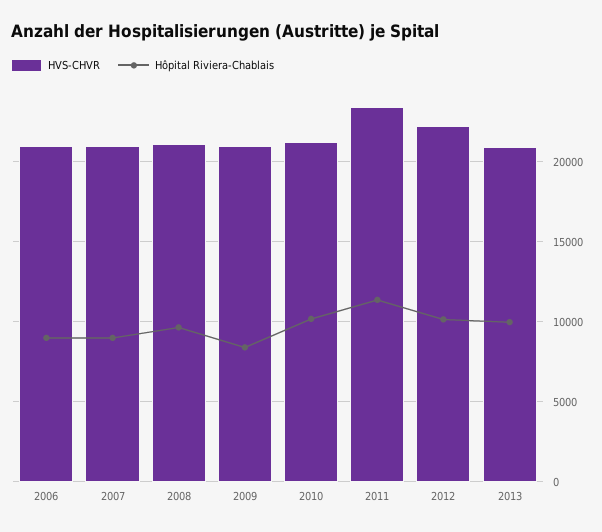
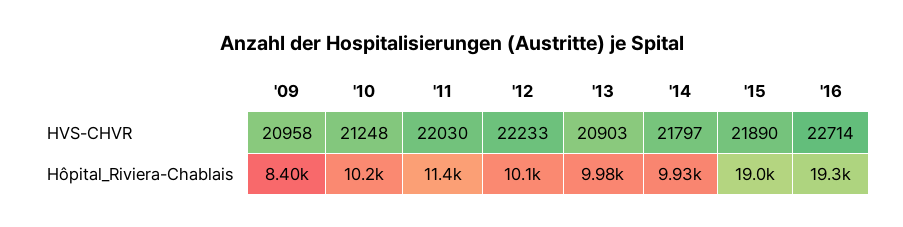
HVS-CHVR, 2006: 21000 -> none
Hôpital Riviera-Chablais, 2006: 9000 -> none
HVS-CHVR, 2007: 21000 -> none
Hôpital Riviera-Chablais, 2007: 9000 -> none
HVS-CHVR, 2008: 21000 -> none
Hôpital Riviera-Chablais, 2008: 9500 -> none
HVS-CHVR, 2011: 23500 -> 22030
HVS-CHVR, '14: none -> 21797
HVS-CHVR, '15: none -> 21890
HVS-CHVR, '16: none -> 22714
Hôpital Riviera-Chablais, '14: none -> 9930
Hôpital Riviera-Chablais, '15: none -> 19000
Hôpital Riviera-Chablais, '16: none -> 19300

